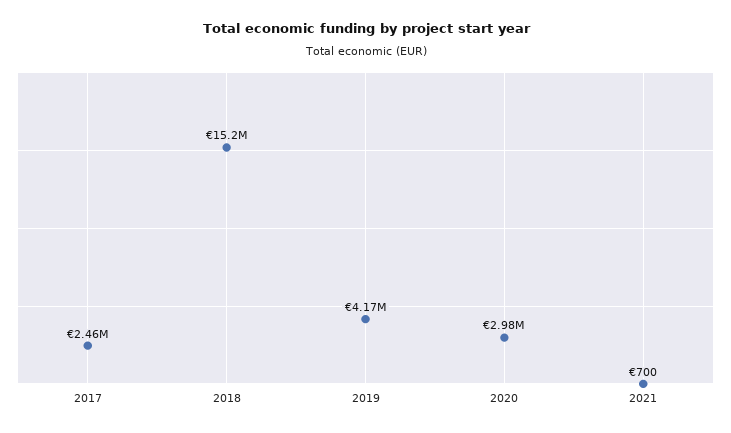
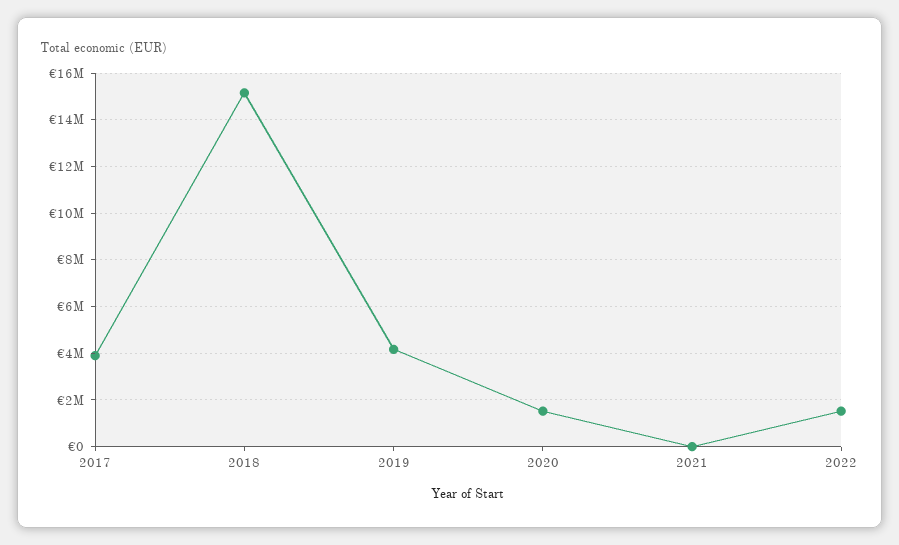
2017: 2460000 -> 4000000
2020: 2980000 -> 1500000
2022: none -> 1500000

